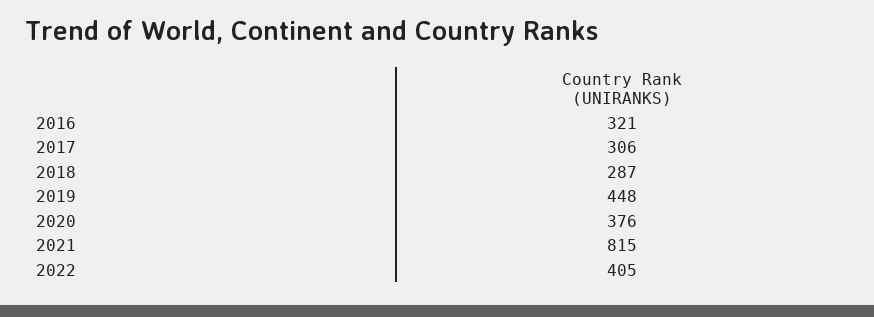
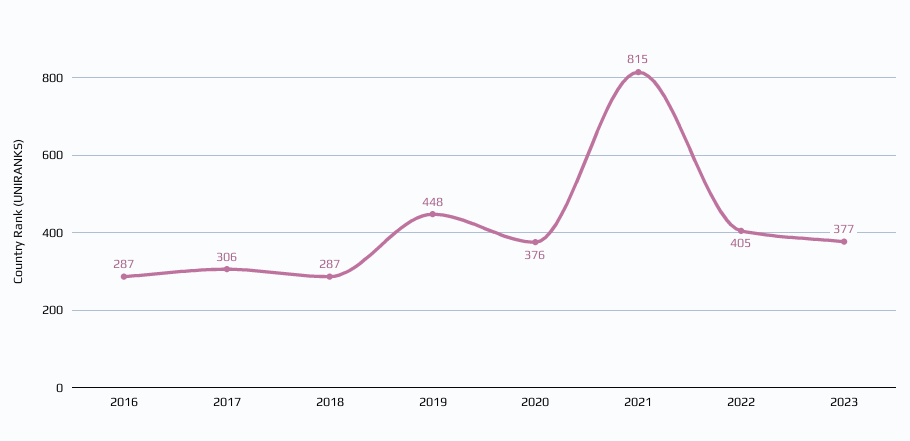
2016: 321 -> 287
2023: none -> 377

